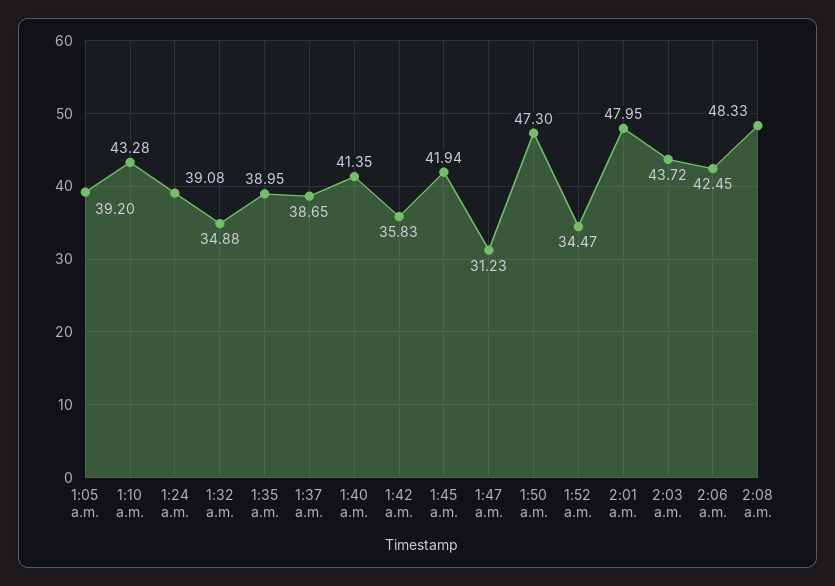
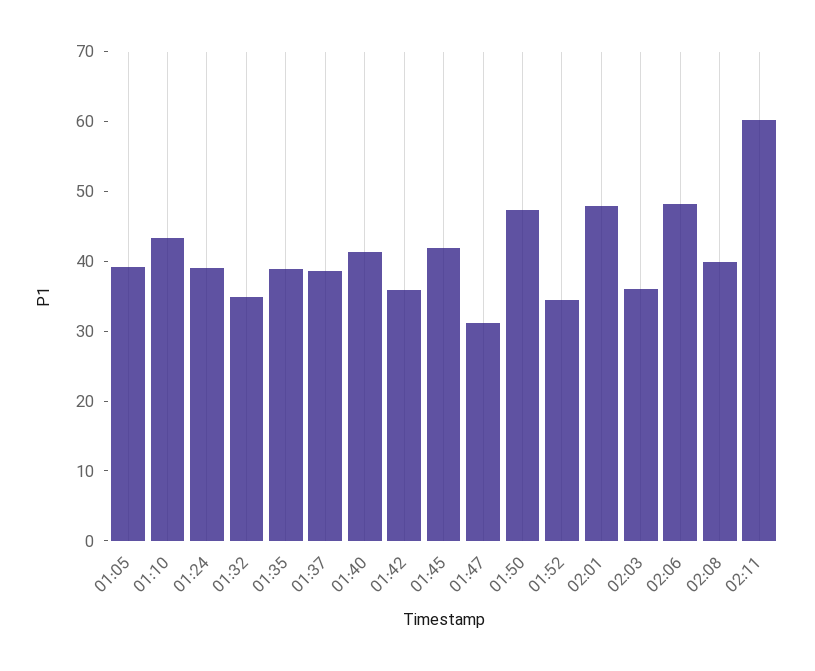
2:03 a.m.: 43.72 -> 36
2:06 a.m.: 42.45 -> 48
2:08 a.m.: 48.33 -> 40
02:11: none -> 60

